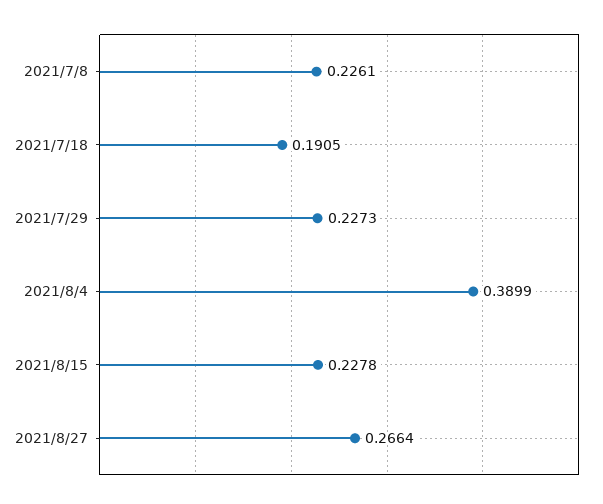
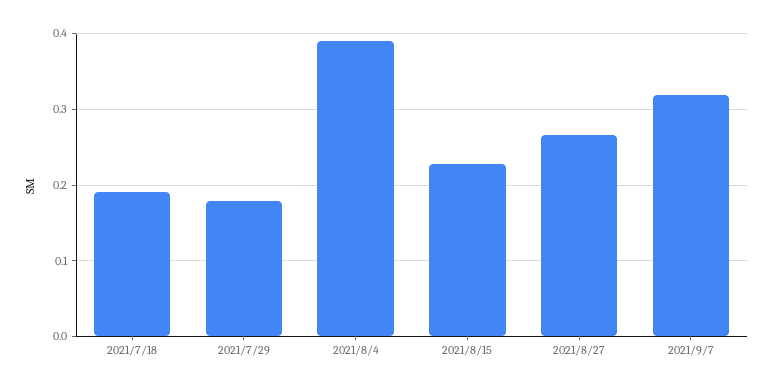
2021/7/8: 0.2261 -> none
2021/7/29: 0.2273 -> 0.18
2021/9/7: none -> 0.32

